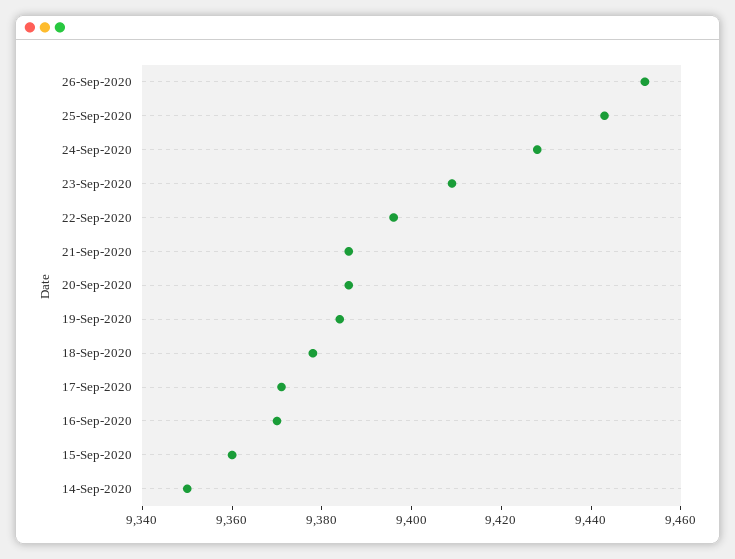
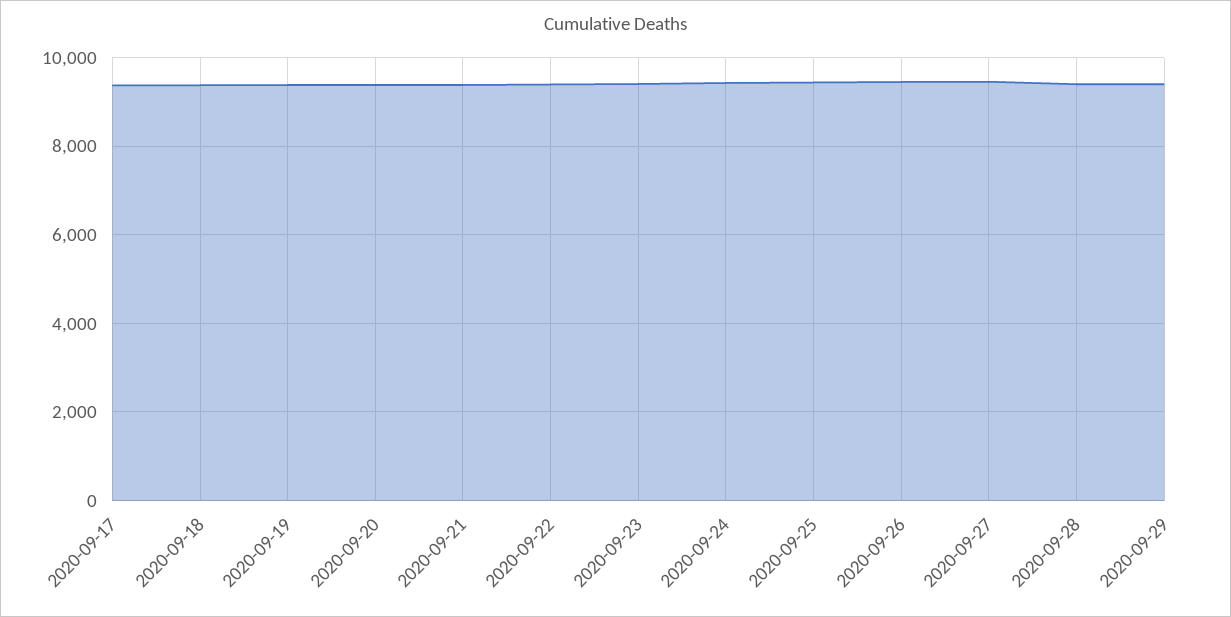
16-Sep-2020: 9370 -> none
15-Sep-2020: 9360 -> none
14-Sep-2020: 9350 -> none
2020-09-27: none -> 9400
2020-09-28: none -> 9400
2020-09-29: none -> 9400

